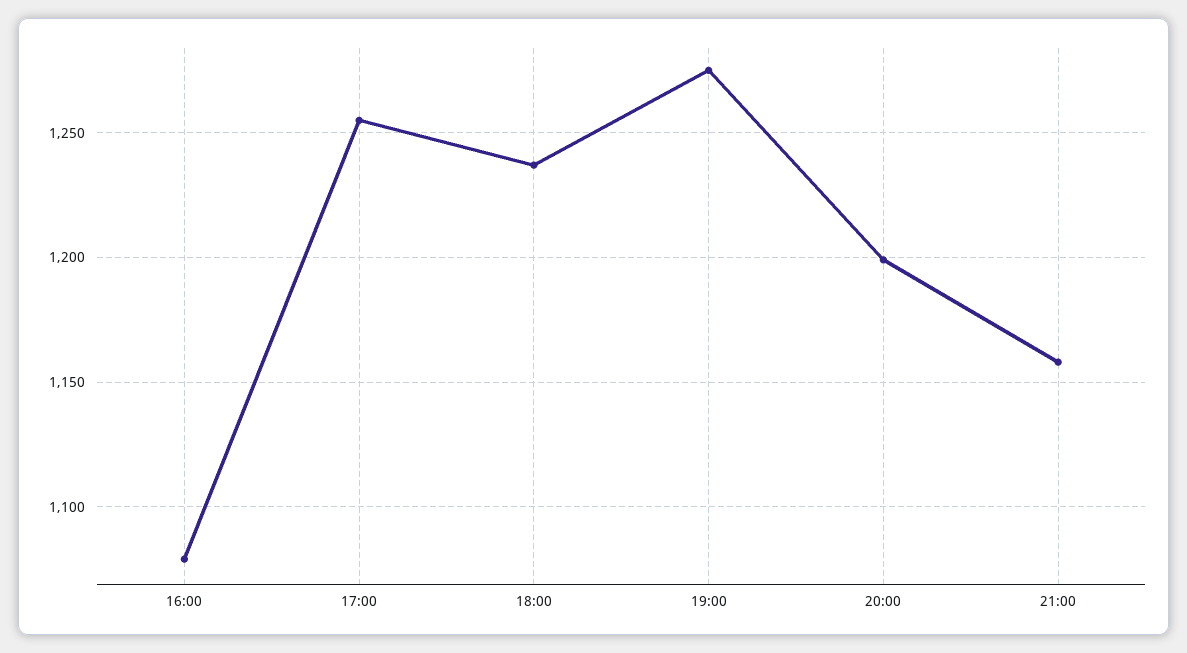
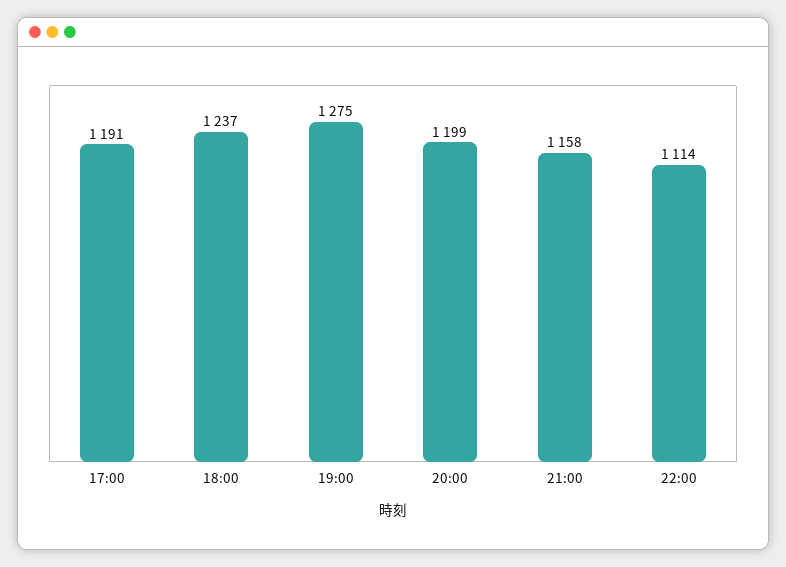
16:00: 1080 -> none
17:00: 1255 -> 1191
22:00: none -> 1114

